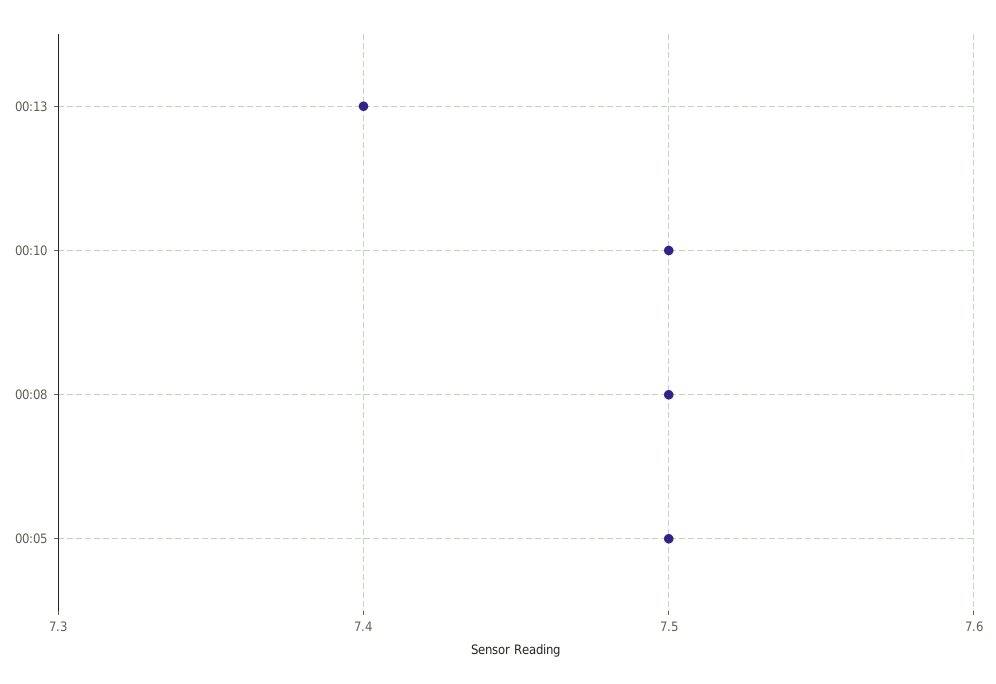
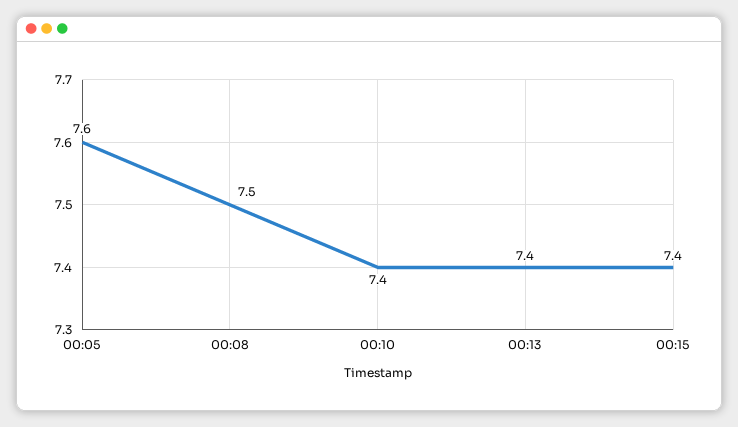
00:10: 7.5 -> 7.4
00:05: 7.5 -> 7.6
00:15: none -> 7.4

